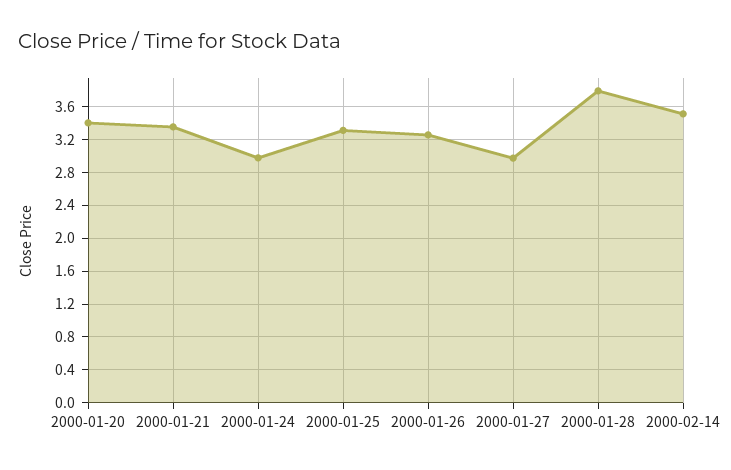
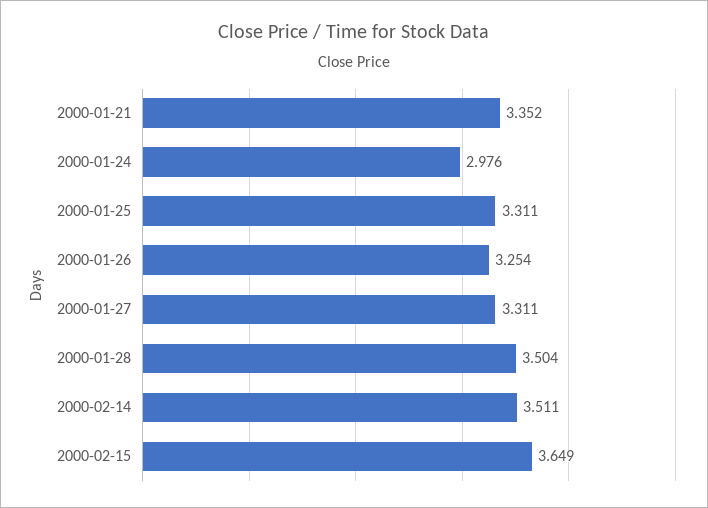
2000-01-20: 3.4 -> none
2000-01-27: 3 -> 3.311
2000-01-28: 3.8 -> 3.504
2000-02-15: none -> 3.649

